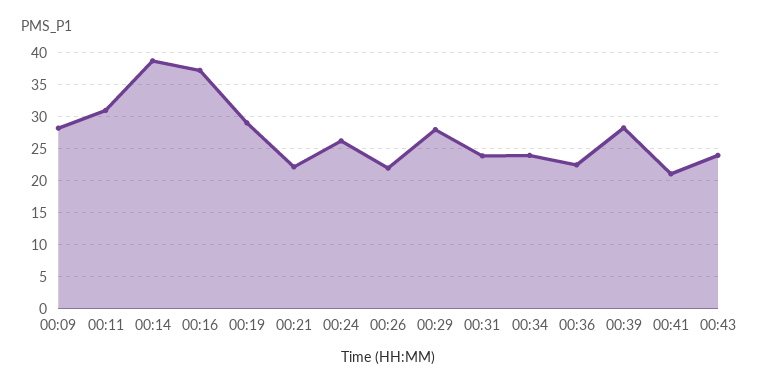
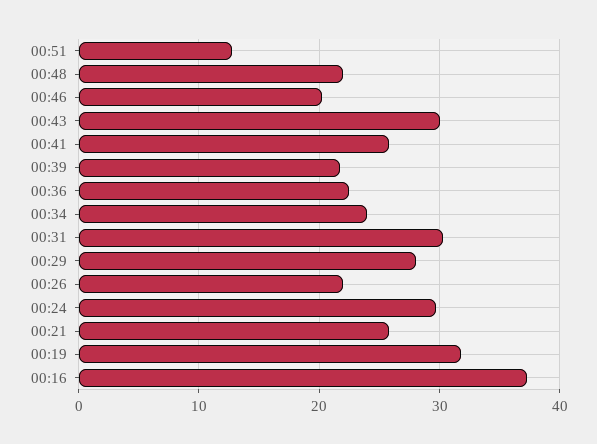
00:09: 28 -> none
00:11: 31 -> none
00:14: 39 -> none
00:19: 29 -> 32
00:21: 22 -> 26
00:24: 26 -> 30
00:31: 24 -> 30
00:39: 28 -> 22
00:41: 21 -> 26
00:43: 24 -> 30
00:51: none -> 13
00:48: none -> 22
00:46: none -> 20

